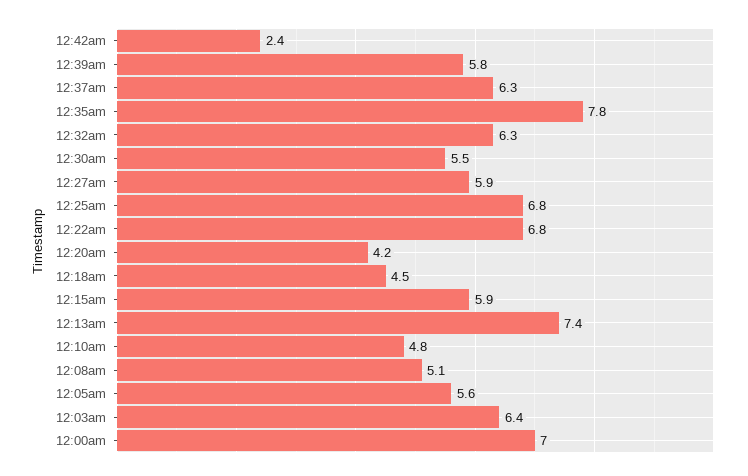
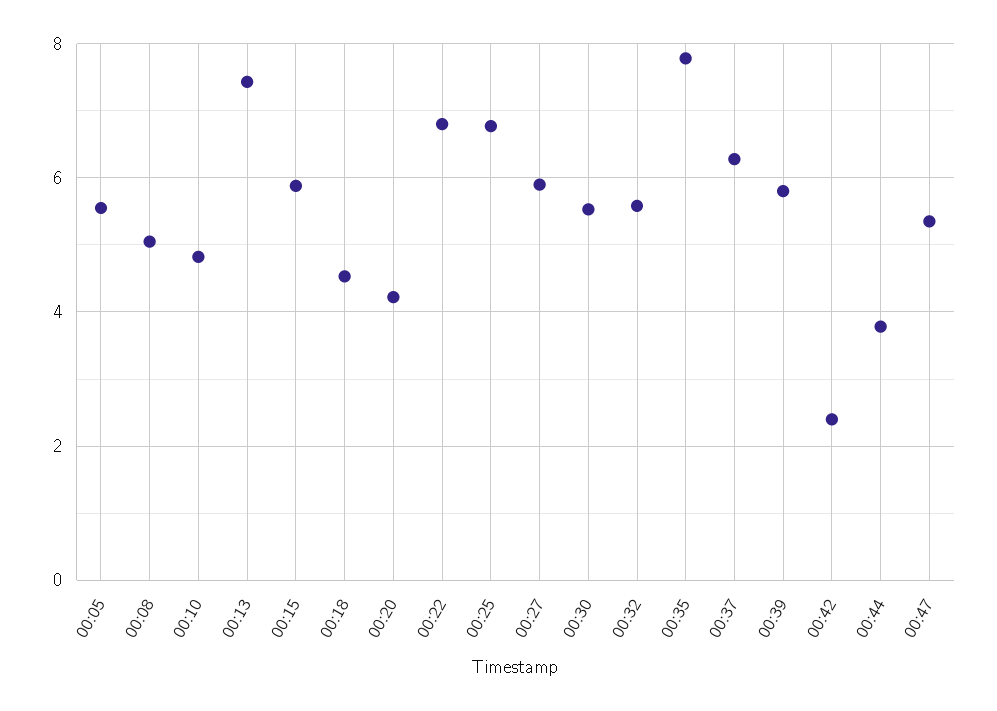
12:32am: 6.3 -> 5.6
12:03am: 6.4 -> none
12:00am: 7 -> none
00:44: none -> 3.8
00:47: none -> 5.4

